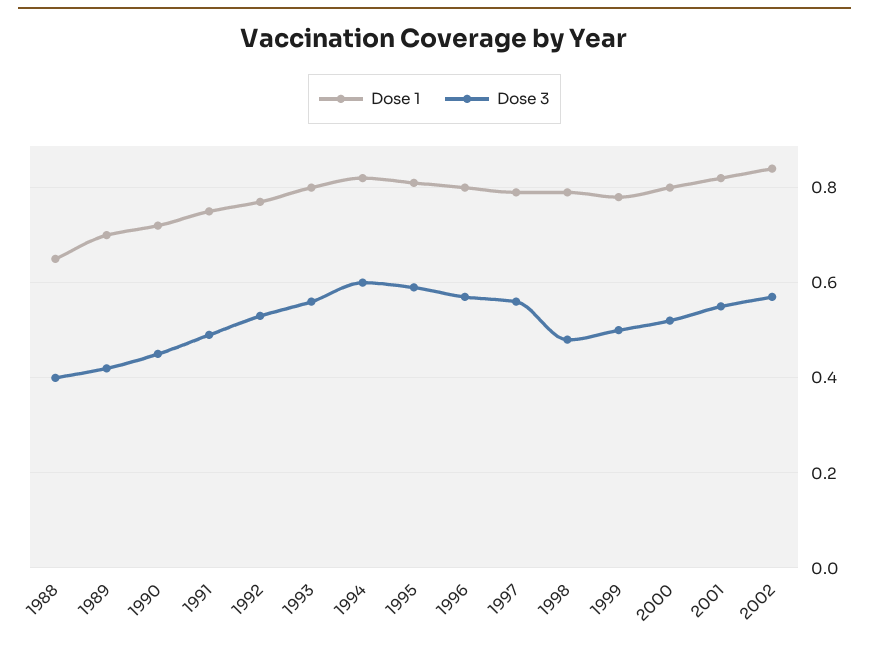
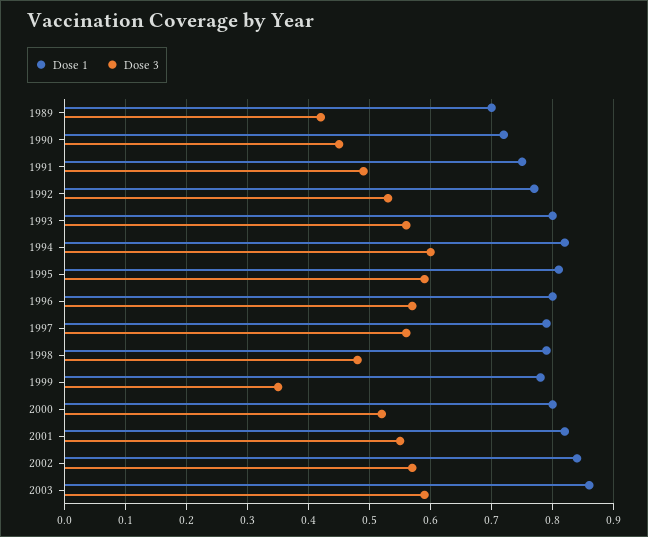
Dose 1, 1988: 0.65 -> none
Dose 3, 1988: 0.4 -> none
Dose 3, 1999: 0.5 -> 0.35
Dose 1, 2003: none -> 0.86
Dose 3, 2003: none -> 0.59

